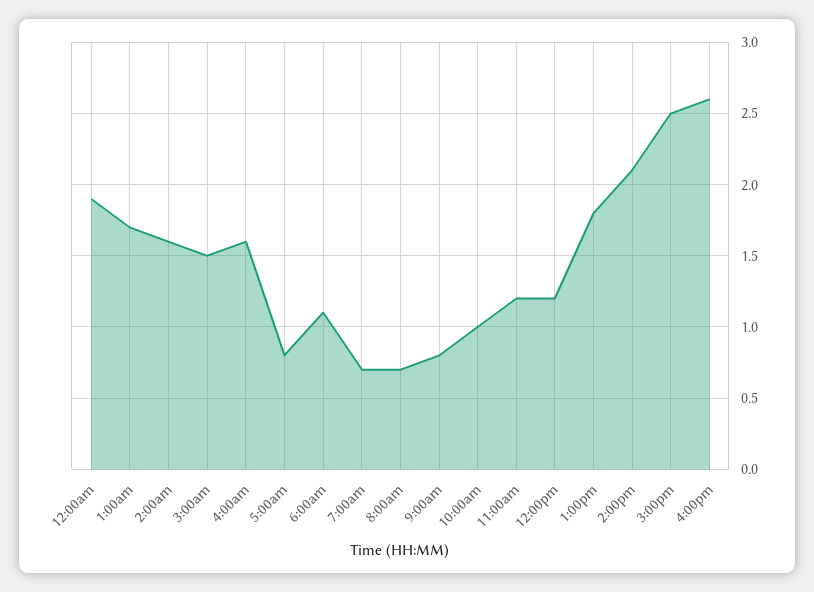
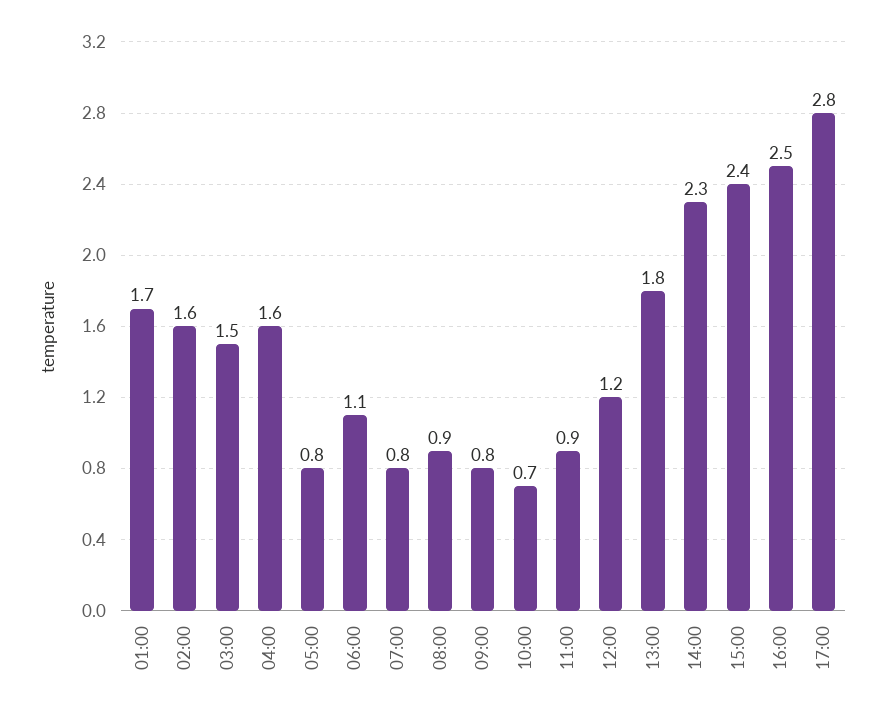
12:00am: 1.9 -> none
7:00am: 0.7 -> 0.8
8:00am: 0.7 -> 0.9
10:00am: 1 -> 0.7
11:00am: 1.2 -> 0.9
2:00pm: 2.1 -> 2.3
3:00pm: 2.5 -> 2.4
4:00pm: 2.6 -> 2.5
17:00: none -> 2.8

